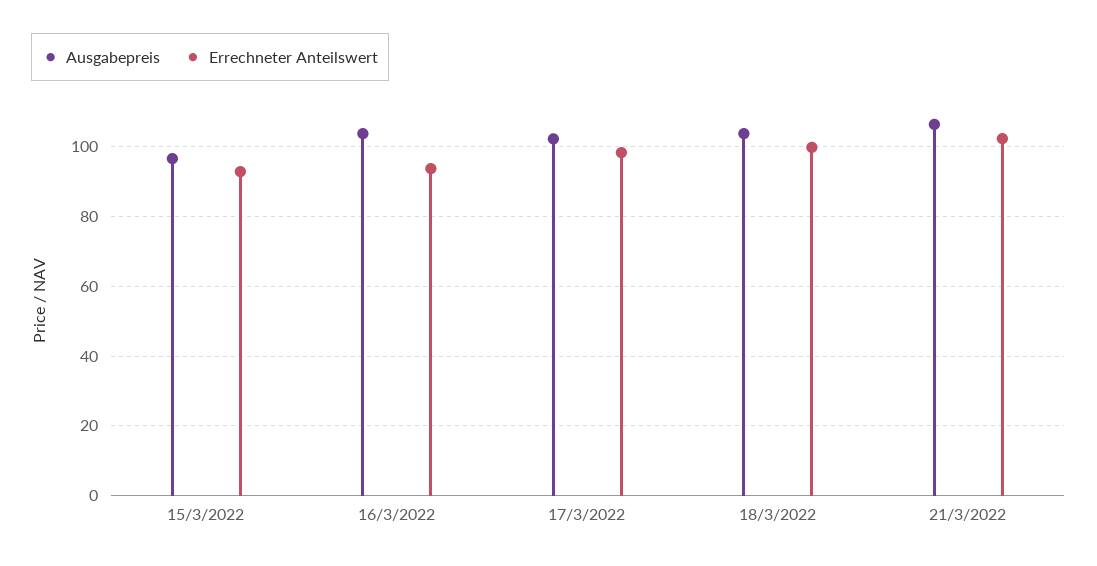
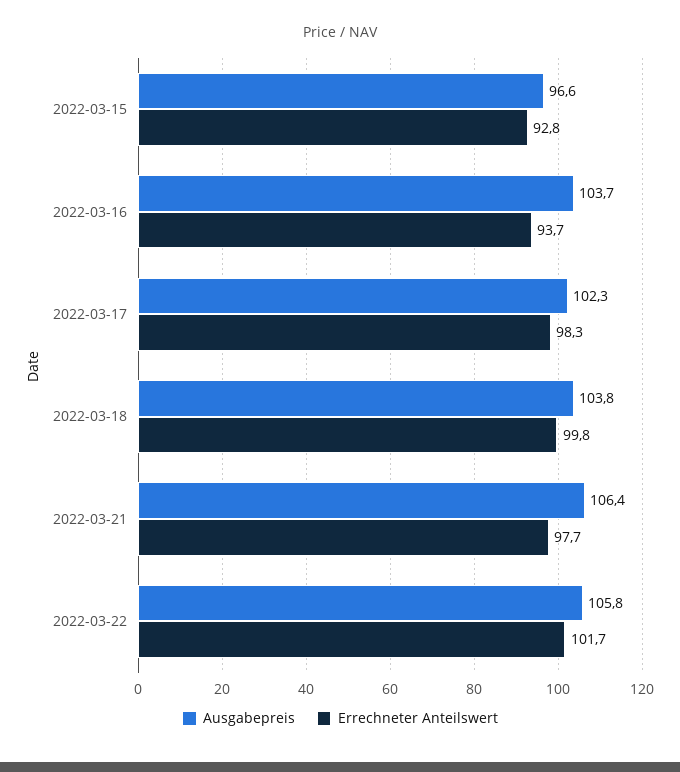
Errechneter Anteilswert, 21/3/2022: 102 -> 97.7
Ausgabepreis, 2022-03-22: none -> 105.8
Errechneter Anteilswert, 2022-03-22: none -> 101.7

